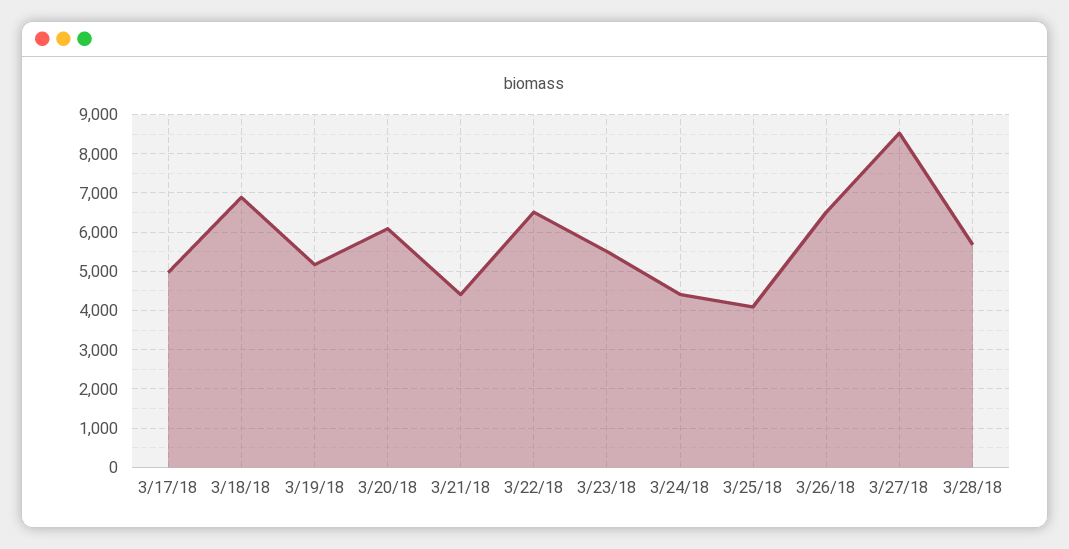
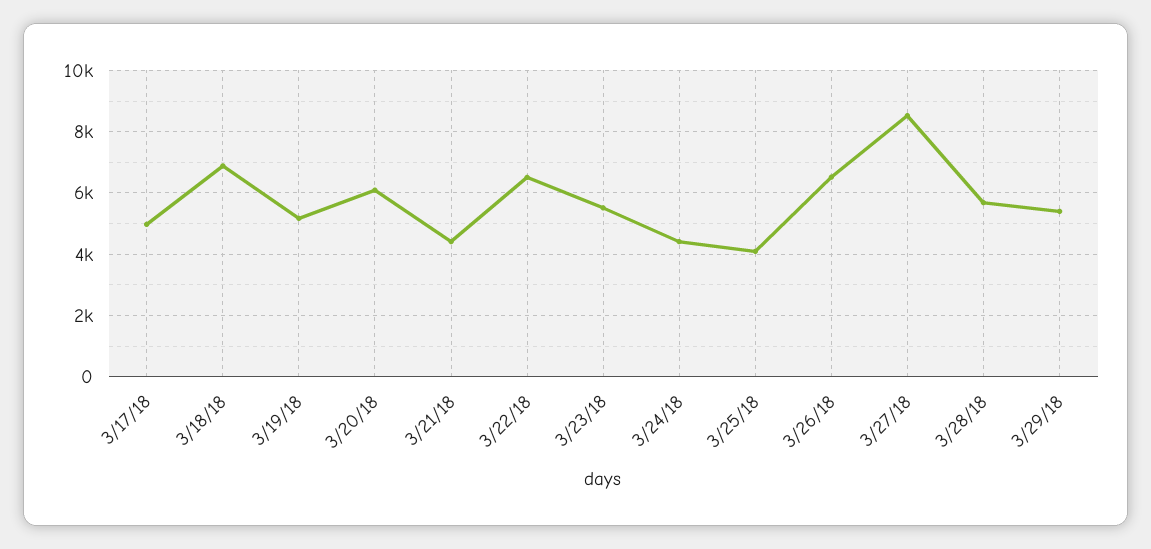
3/29/18: none -> 5400

